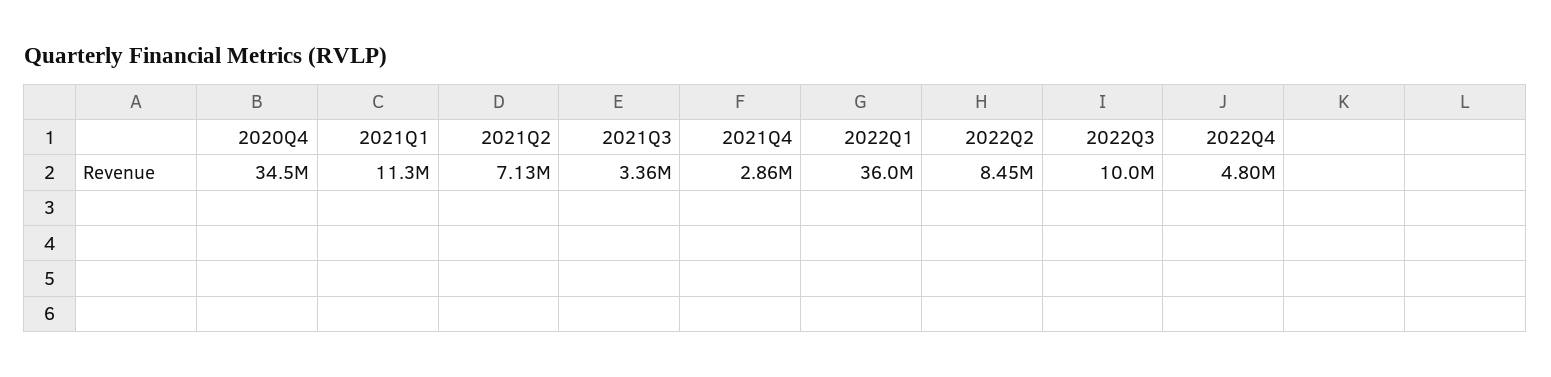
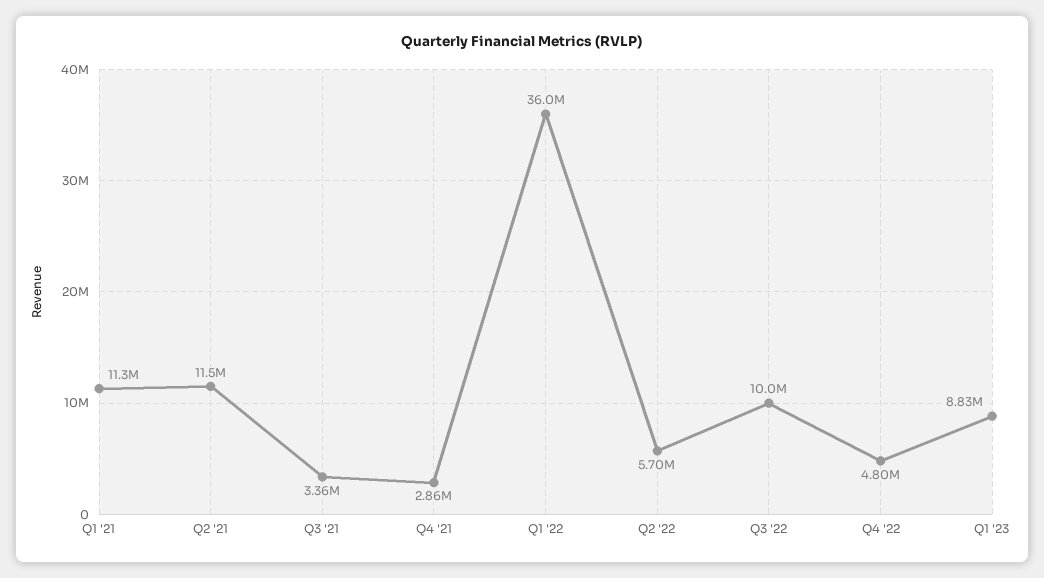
2020Q4: 34500000 -> none
2021Q2: 7130000 -> 11500000
2022Q2: 8450000 -> 5700000
Q1 '23: none -> 8830000

